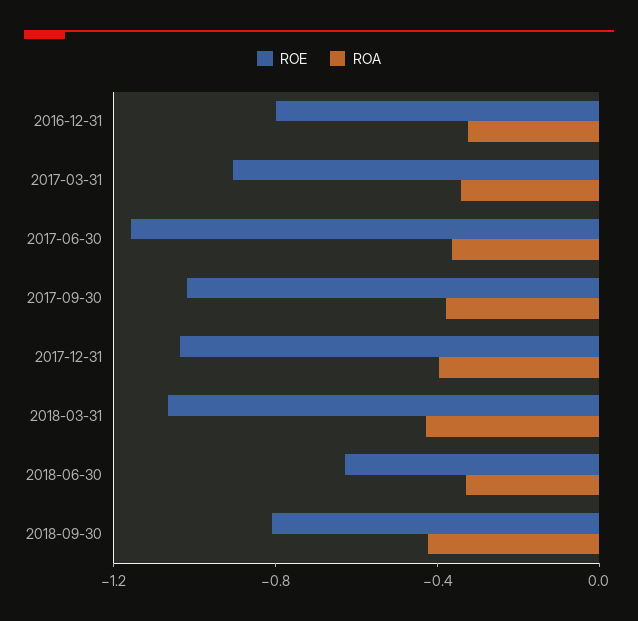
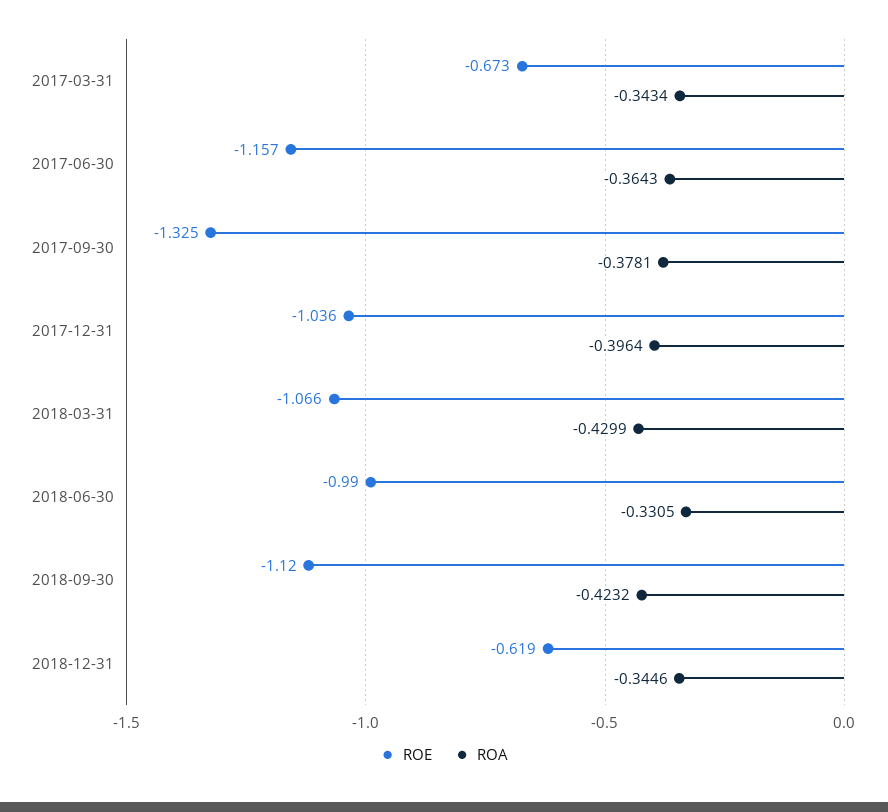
ROE, 2016-12-31: -0.8 -> none
ROA, 2016-12-31: -0.3 -> none
ROE, 2017-03-31: -0.9 -> -0.673
ROE, 2017-09-30: -1 -> -1.325
ROE, 2018-06-30: -0.6 -> -0.99
ROE, 2018-09-30: -0.8 -> -1.12
ROE, 2018-12-31: none -> -0.619
ROA, 2018-12-31: none -> -0.3446

